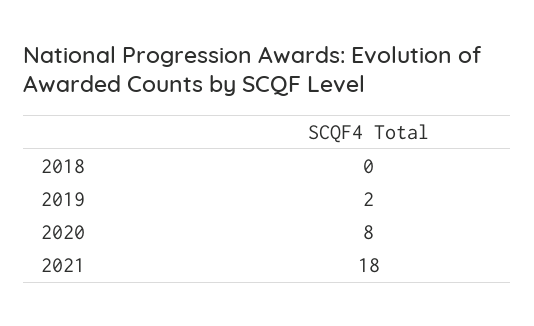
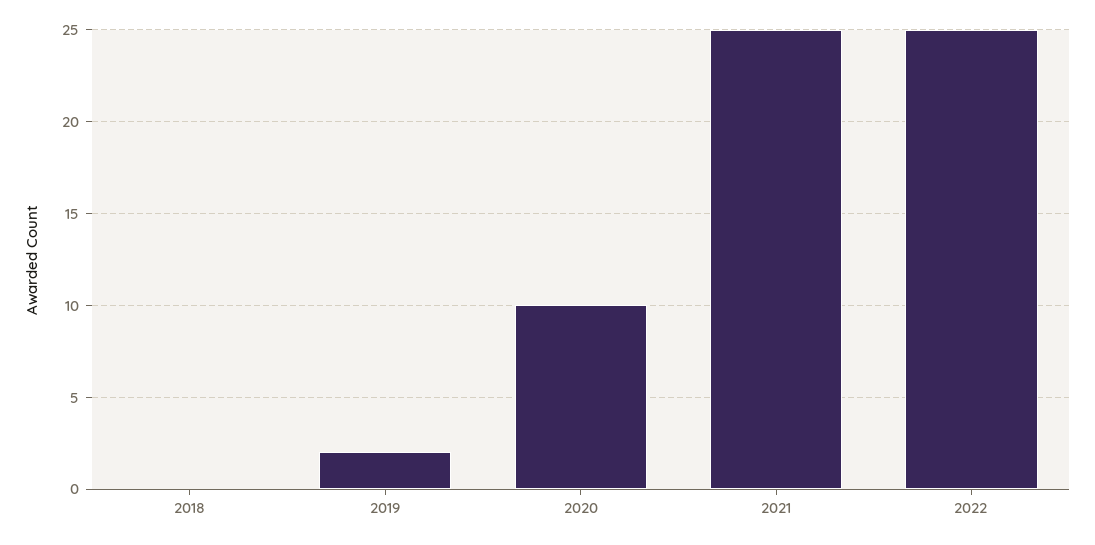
2020: 8 -> 10
2021: 18 -> 25
2022: none -> 25

